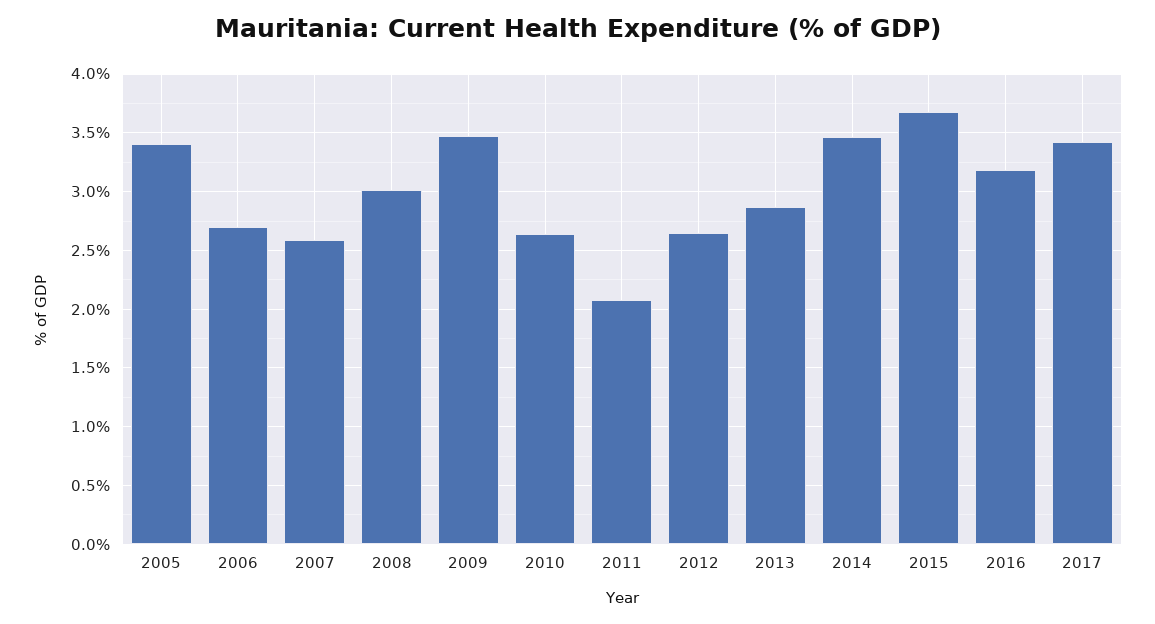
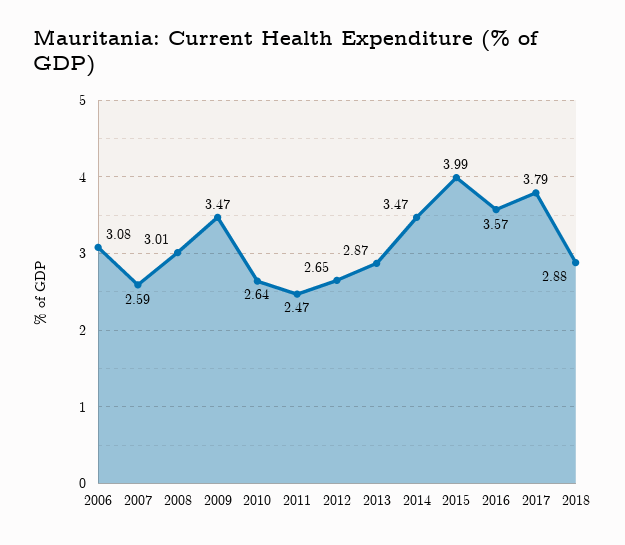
2005: 3.4 -> none
2006: 2.7 -> 3.08
2011: 2.1 -> 2.47
2015: 3.7 -> 3.99
2016: 3.2 -> 3.57
2017: 3.4 -> 3.79
2018: none -> 2.88

